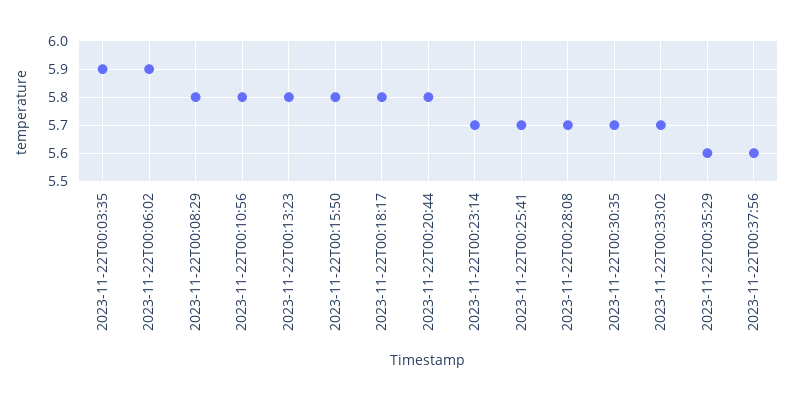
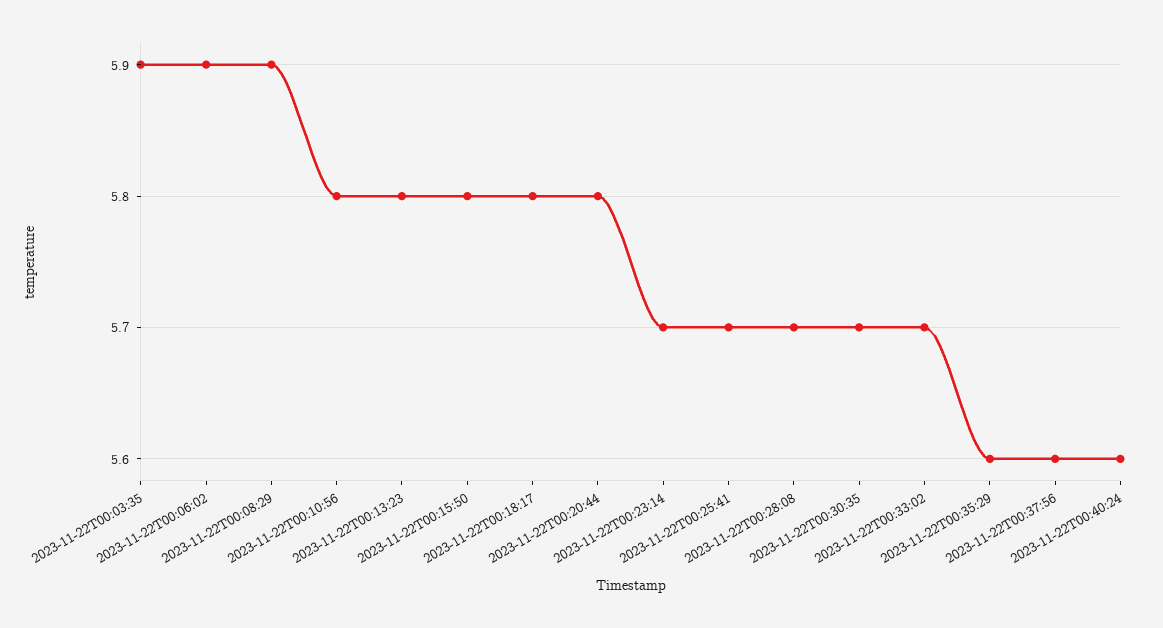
2023-11-22T00:08:29: 5.8 -> 5.9
2023-11-22T00:40:24: none -> 5.6

